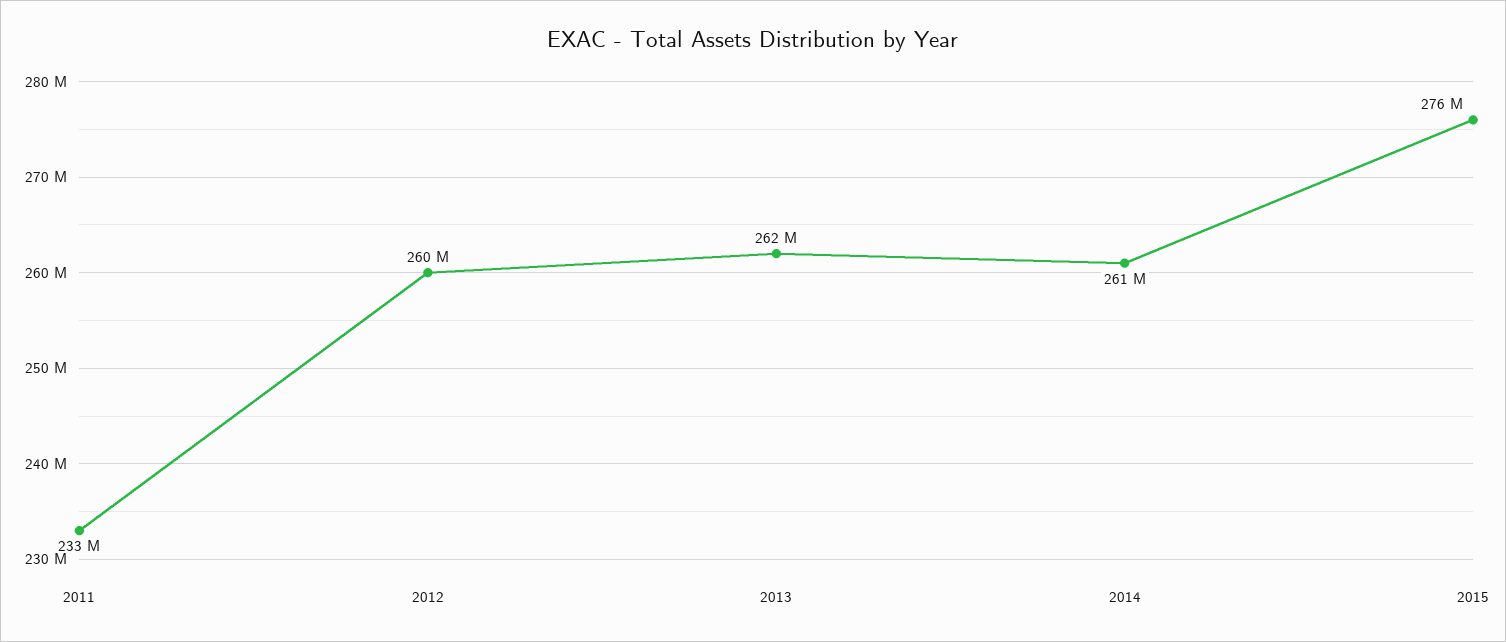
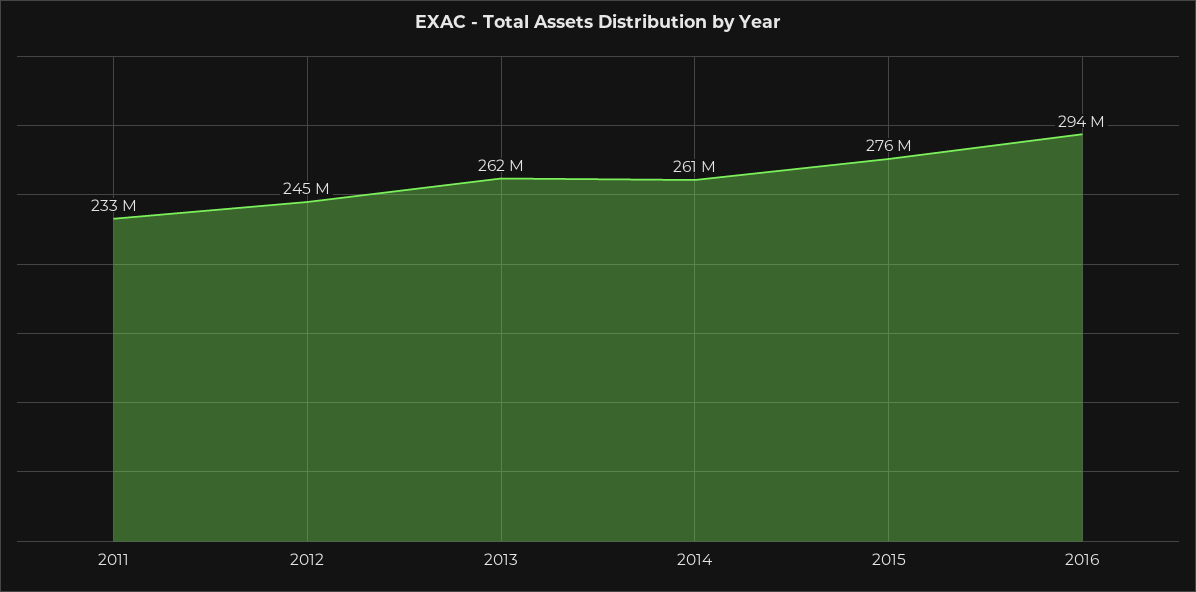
2012: 260000000 -> 245000000
2016: none -> 294000000

